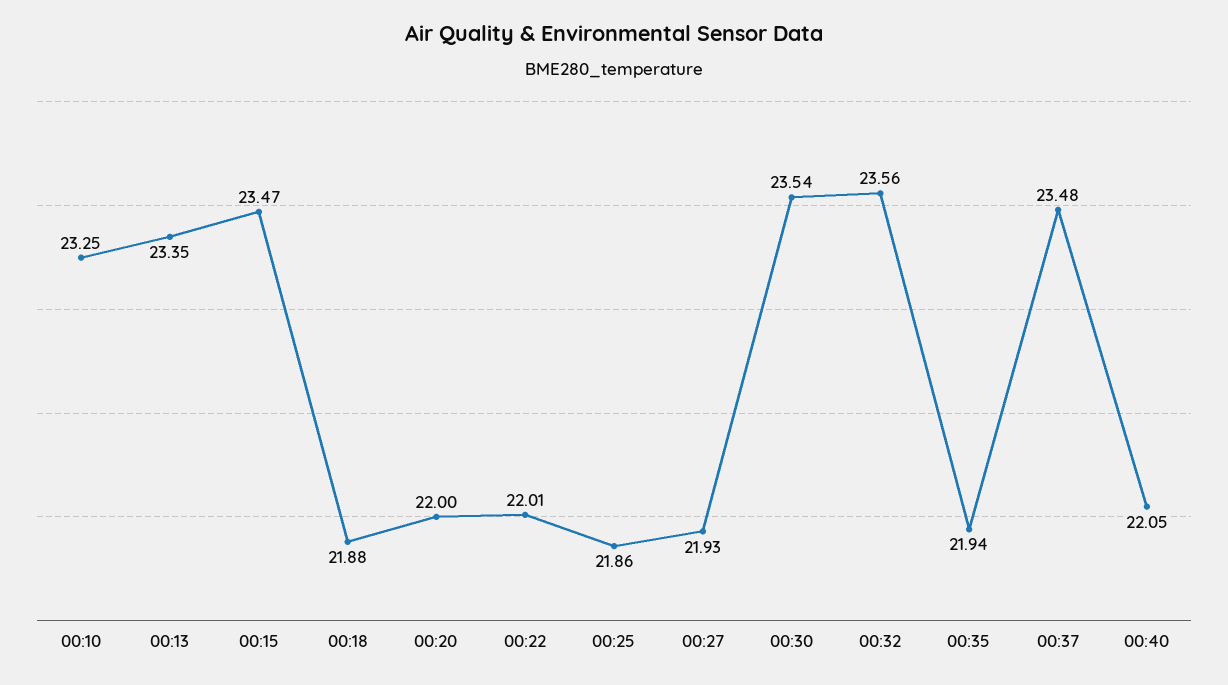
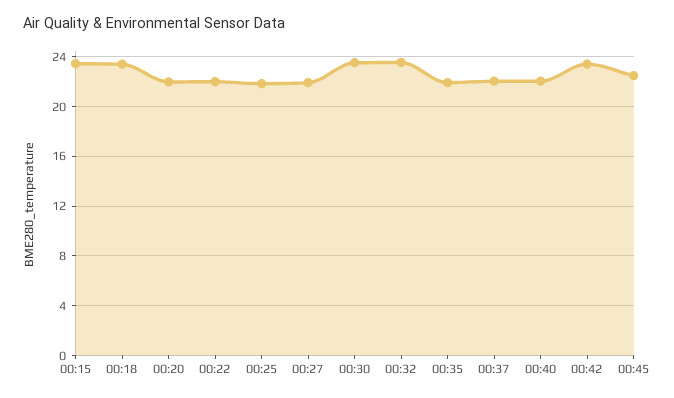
00:10: 23.25 -> none
00:13: 23.35 -> none
00:18: 21.88 -> 23.5
00:37: 23.48 -> 22
00:42: none -> 23.5
00:45: none -> 22.5

